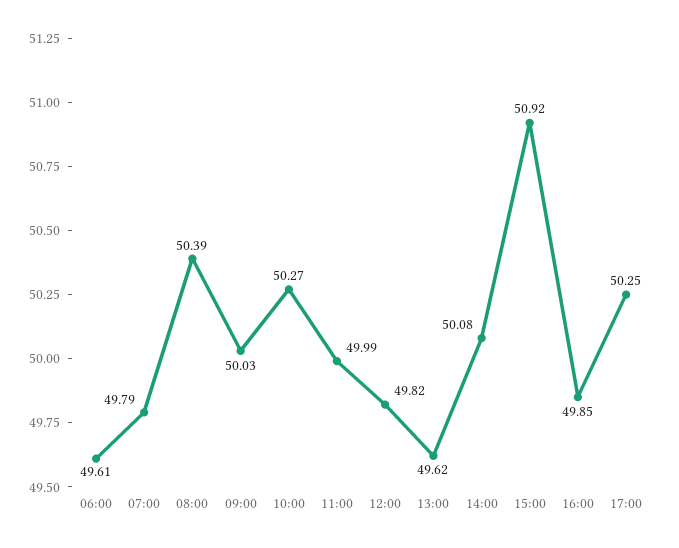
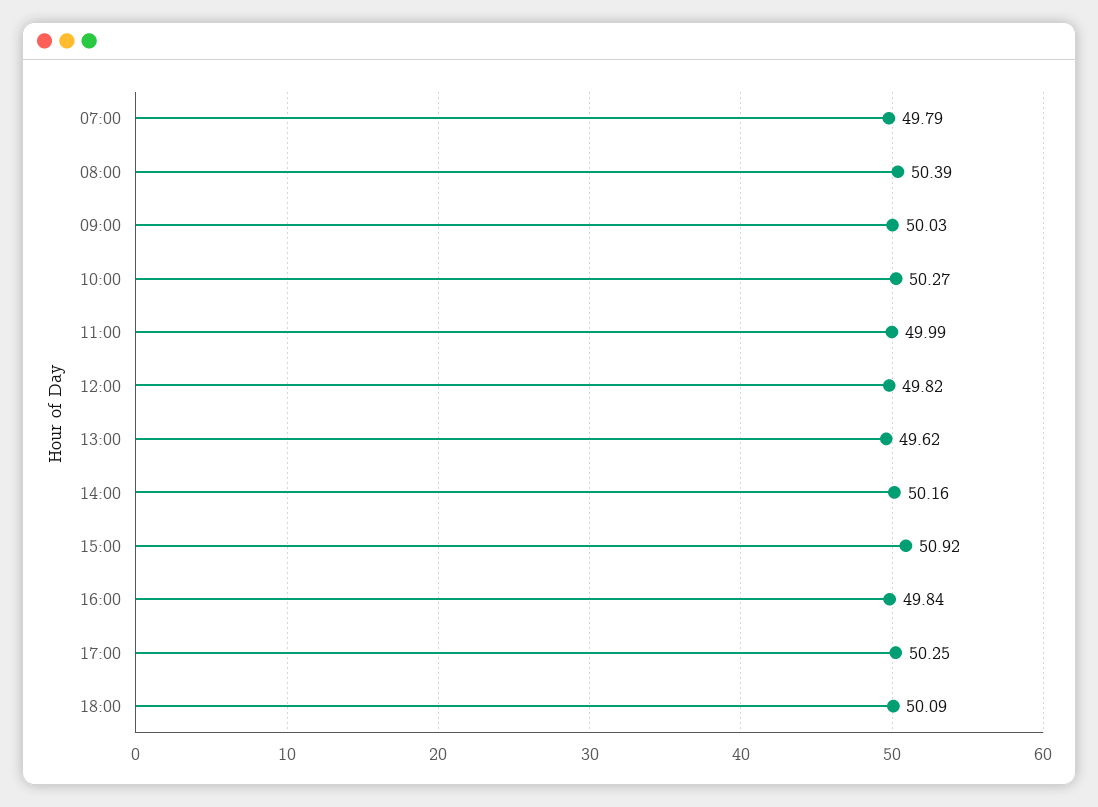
06:00: 49.61 -> none
14:00: 50.08 -> 50.16
16:00: 49.85 -> 49.84
18:00: none -> 50.09

